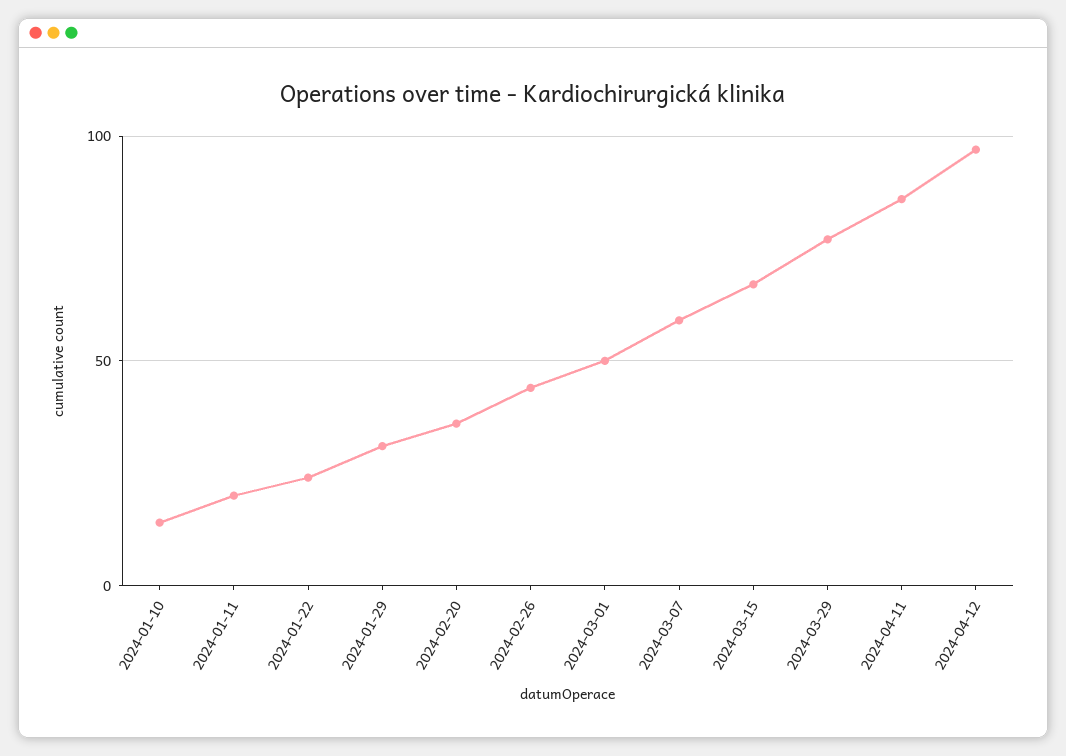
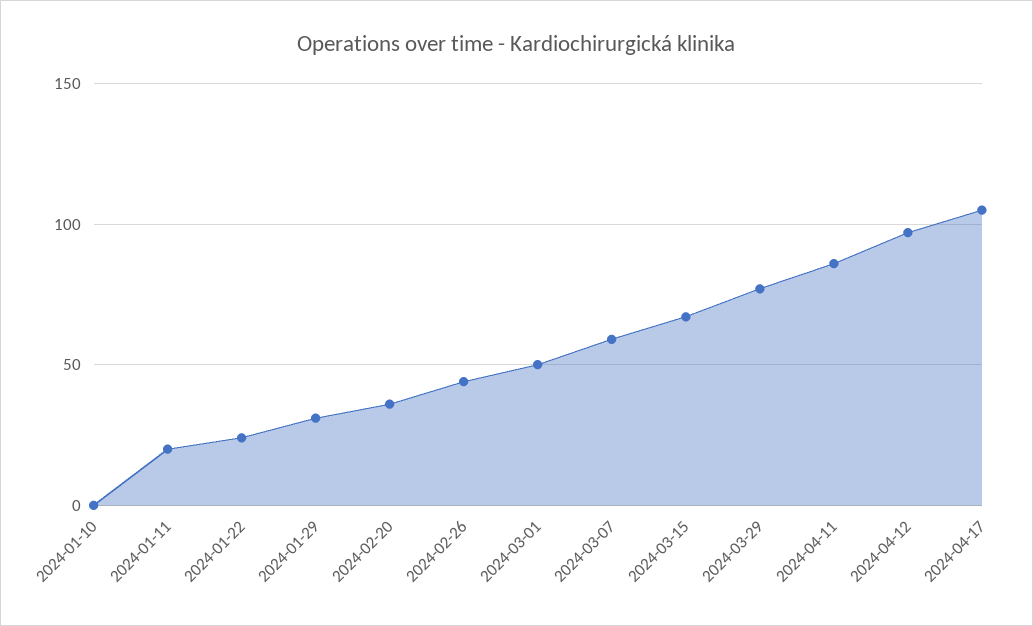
2024-01-10: 15 -> 0
2024-04-17: none -> 105

